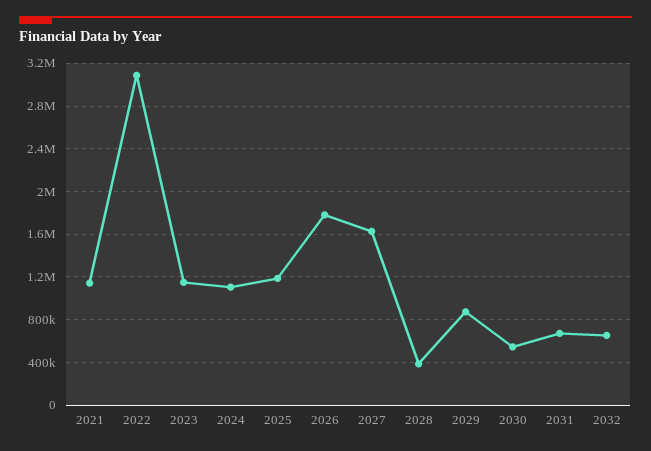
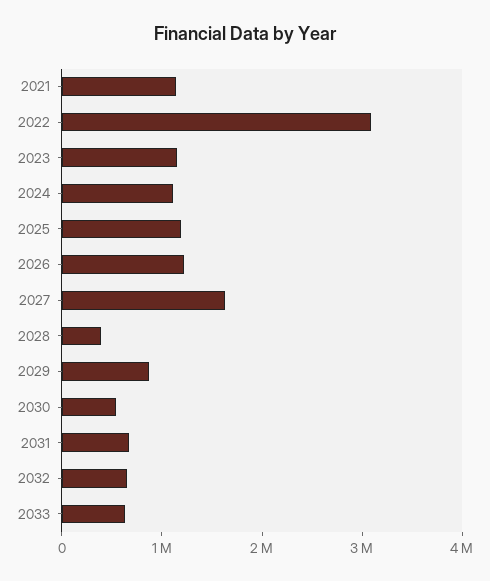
2026: 1800000 -> 1200000
2033: none -> 600000

